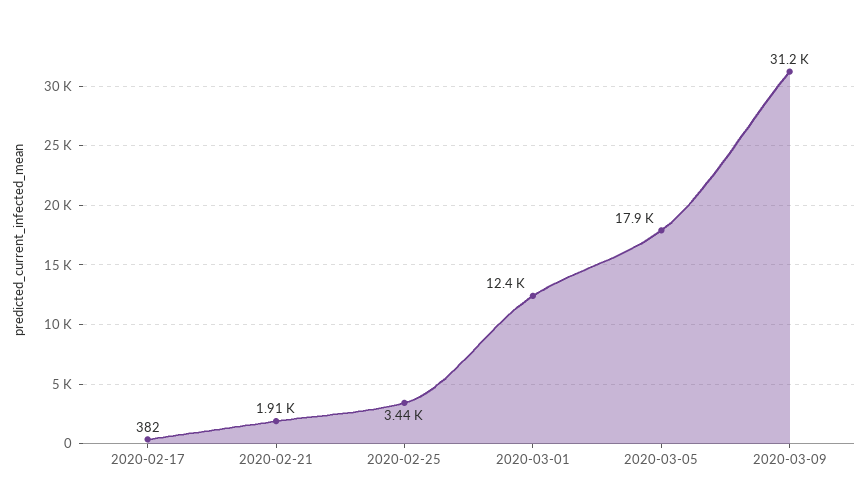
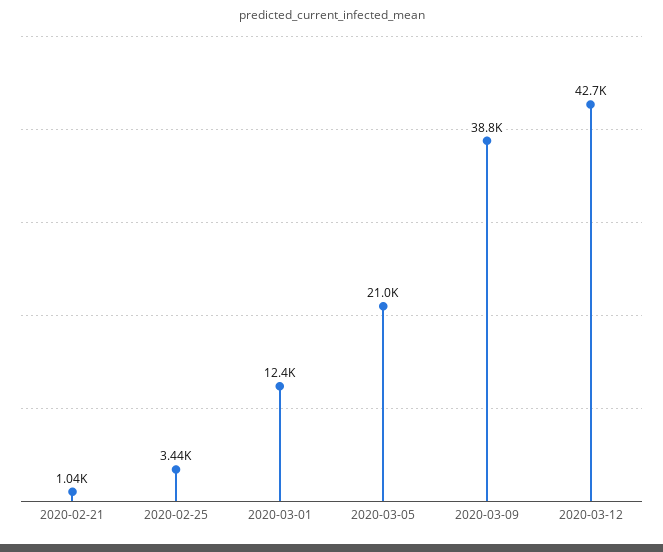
2020-02-17: 382 -> none
2020-02-21: 1910 -> 1040
2020-03-05: 17900 -> 21000
2020-03-09: 31200 -> 38800
2020-03-12: none -> 42700

